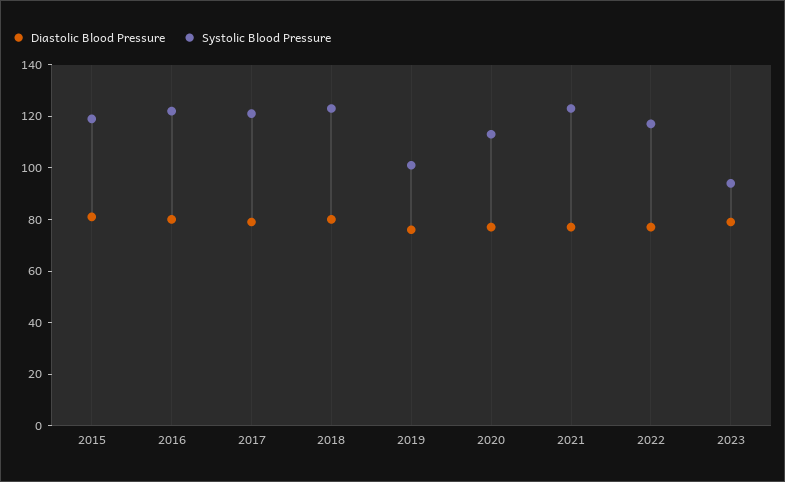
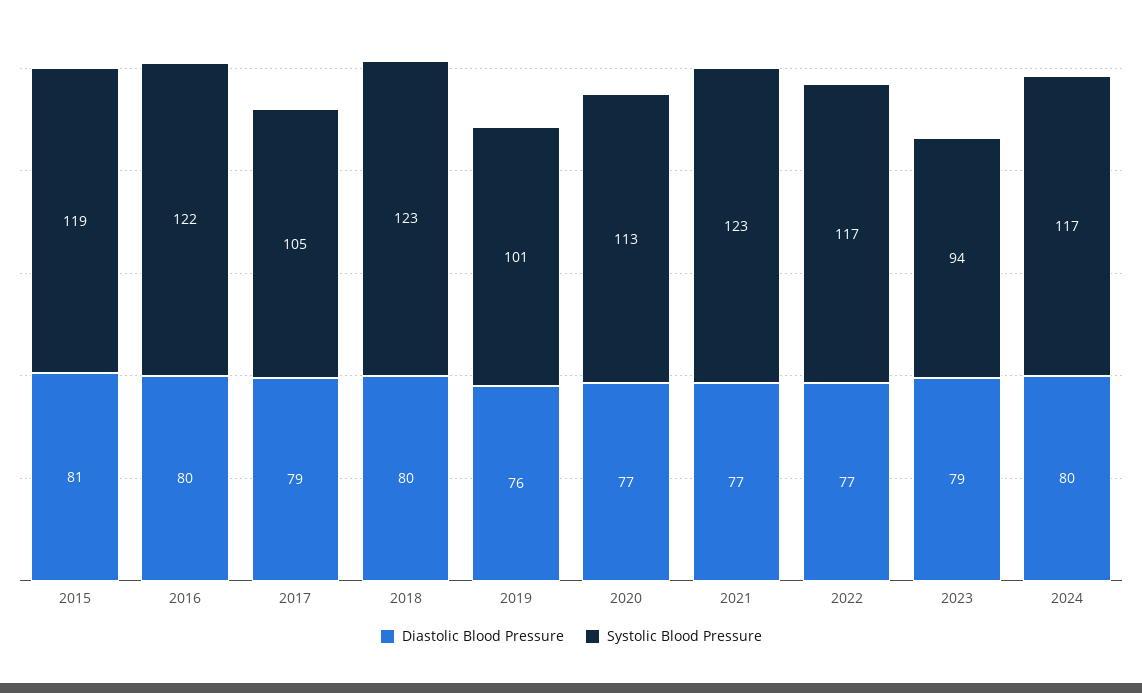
Systolic Blood Pressure, 2017: 120 -> 105
Diastolic Blood Pressure, 2024: none -> 80
Systolic Blood Pressure, 2024: none -> 117

